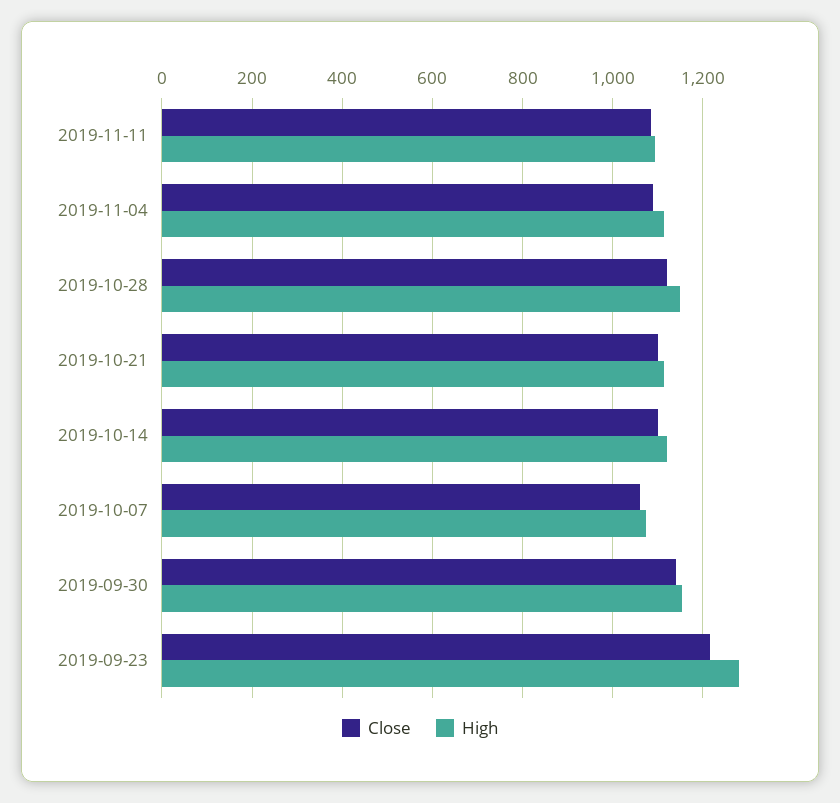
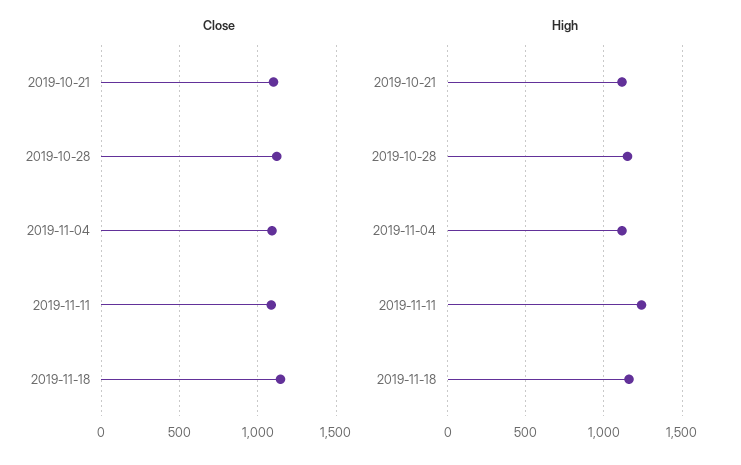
High, 2019-11-11: 1100 -> 1250
Close, 2019-10-14: 1100 -> none
High, 2019-10-14: 1120 -> none
Close, 2019-10-07: 1060 -> none
High, 2019-10-07: 1080 -> none
Close, 2019-09-30: 1140 -> none
High, 2019-09-30: 1160 -> none
Close, 2019-09-23: 1220 -> none
High, 2019-09-23: 1280 -> none
Close, 2019-11-18: none -> 1150
High, 2019-11-18: none -> 1150

